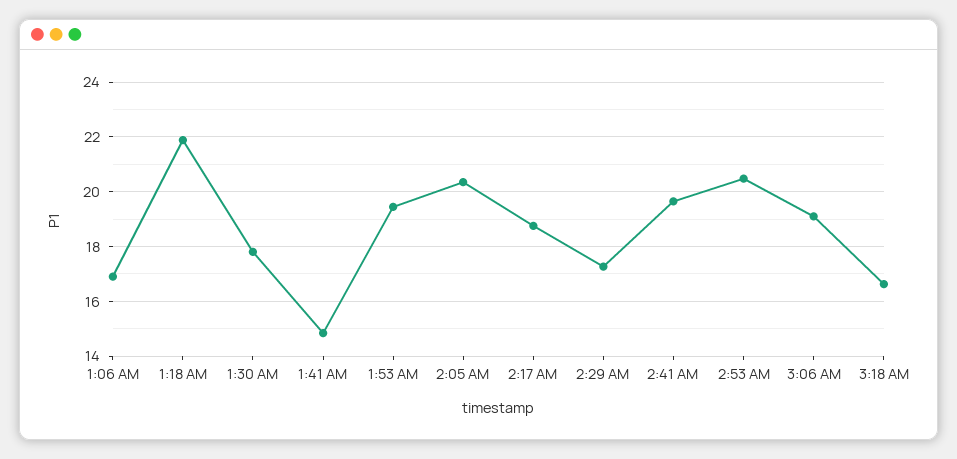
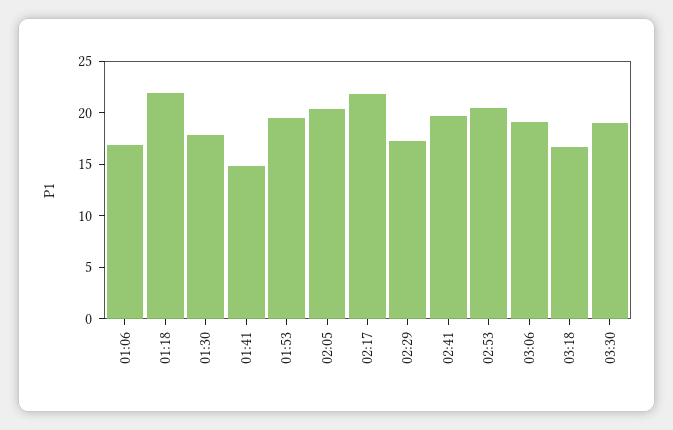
2:17 AM: 18.75 -> 22
03:30: none -> 19

